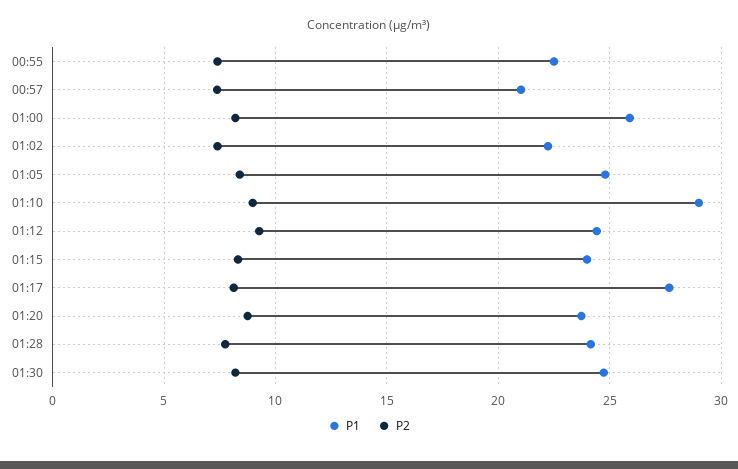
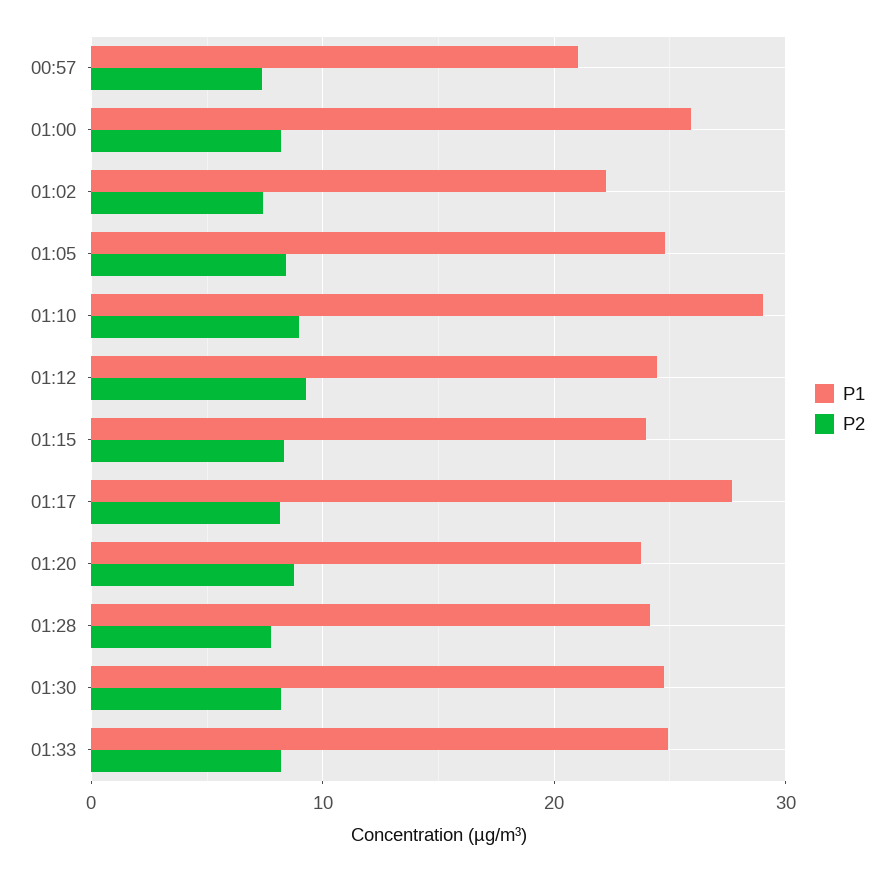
P1, 00:55: 22.5 -> none
P2, 00:55: 7.5 -> none
P1, 01:33: none -> 25
P2, 01:33: none -> 8

